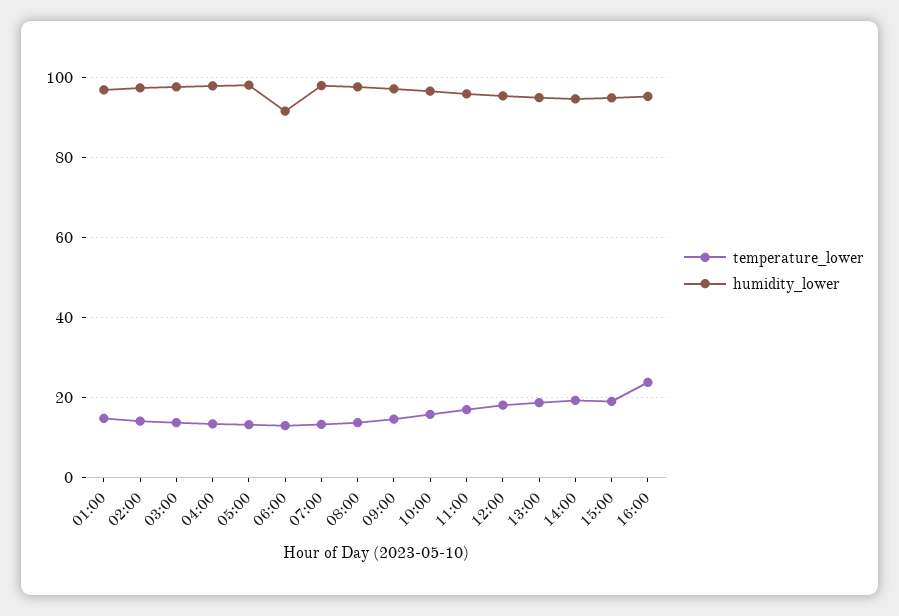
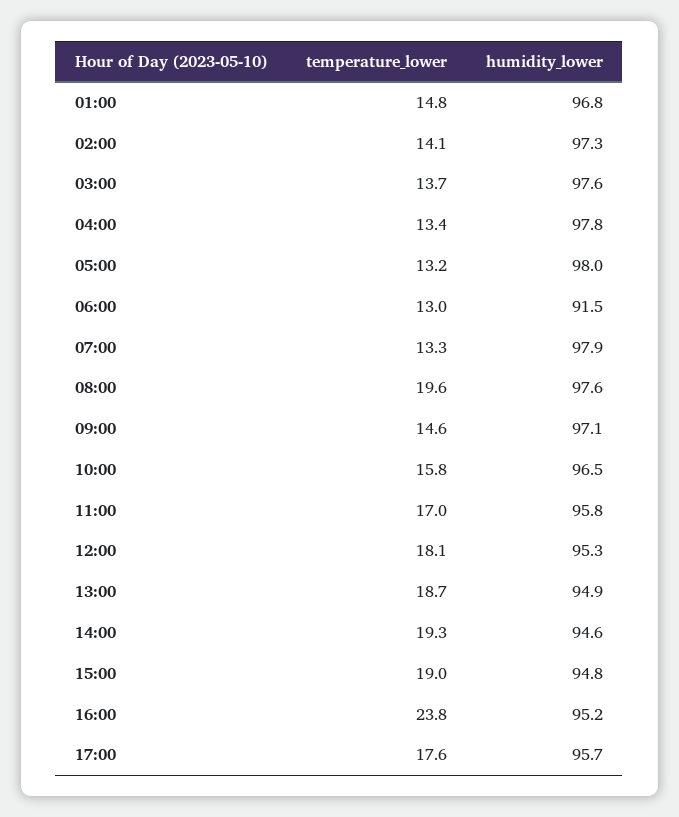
temperature_lower, 08:00: 14 -> 19.6
temperature_lower, 17:00: none -> 17.6
humidity_lower, 17:00: none -> 95.7

